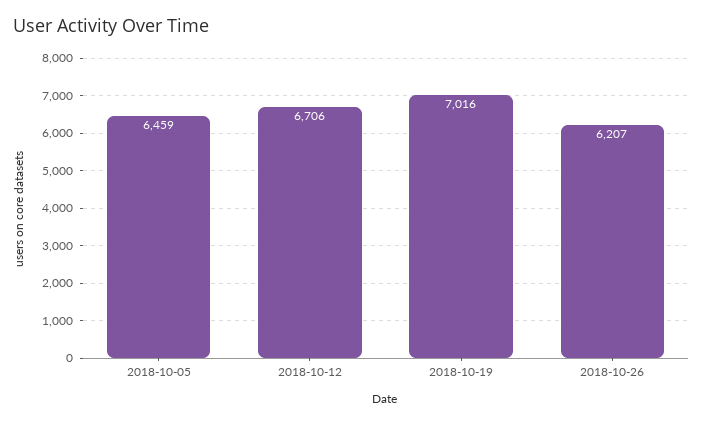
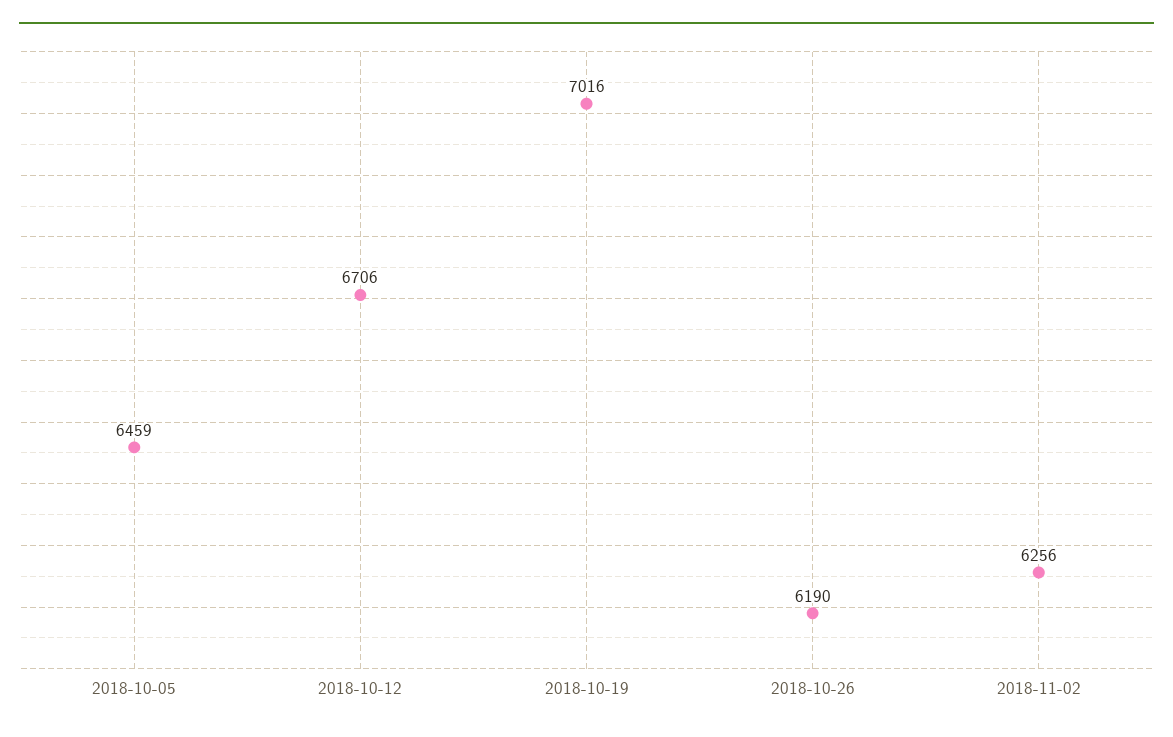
2018-10-26: 6207 -> 6190
2018-11-02: none -> 6256

